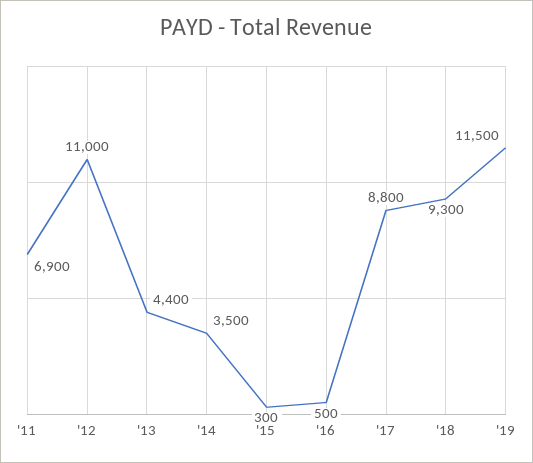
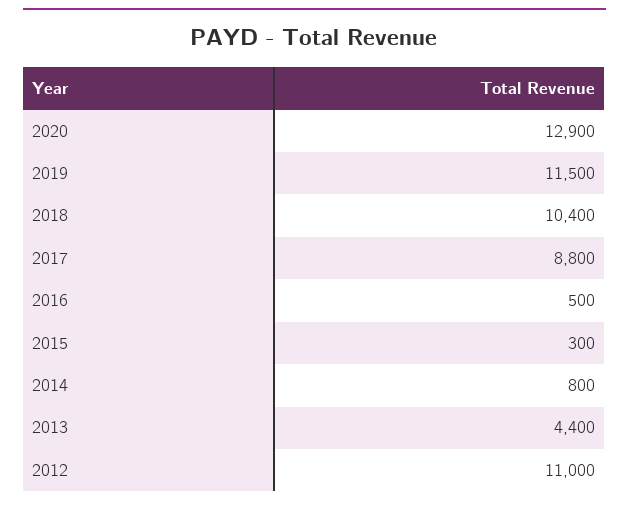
'11: 6900 -> none
'14: 3500 -> 800
'18: 9300 -> 10400
2020: none -> 12900

